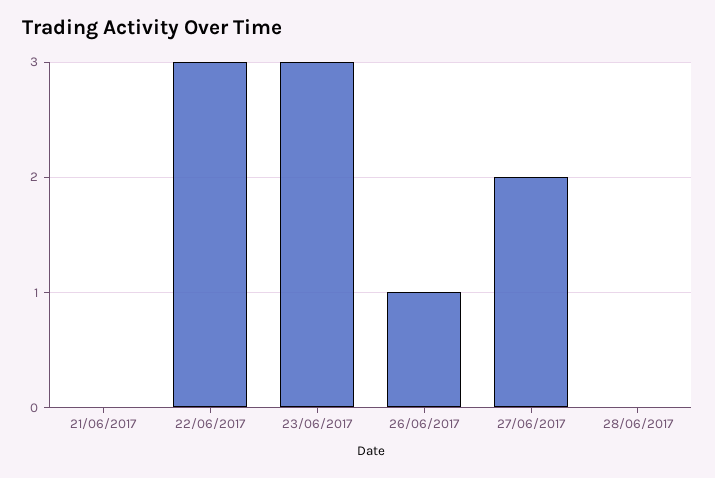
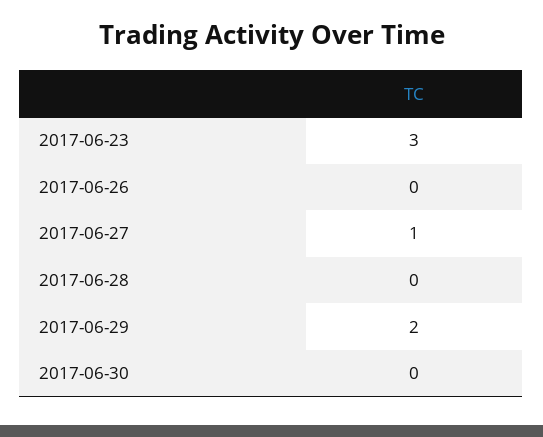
21/06/2017: 0 -> none
22/06/2017: 3 -> none
26/06/2017: 1 -> 0
27/06/2017: 2 -> 1
2017-06-29: none -> 2
2017-06-30: none -> 0

